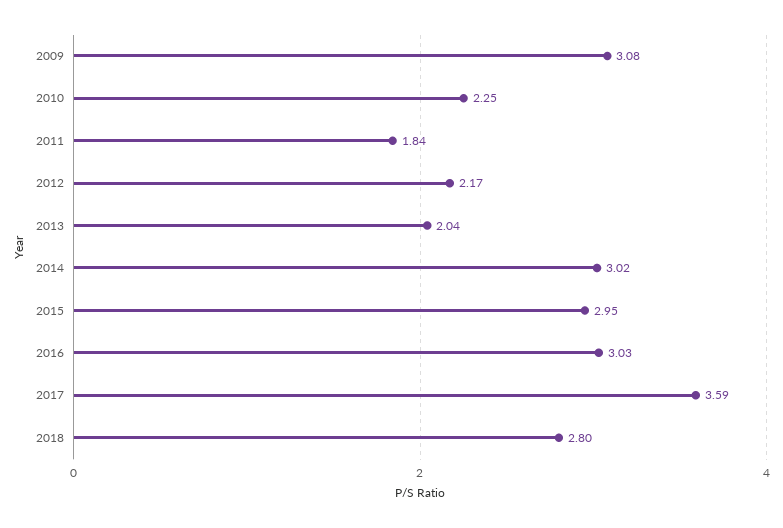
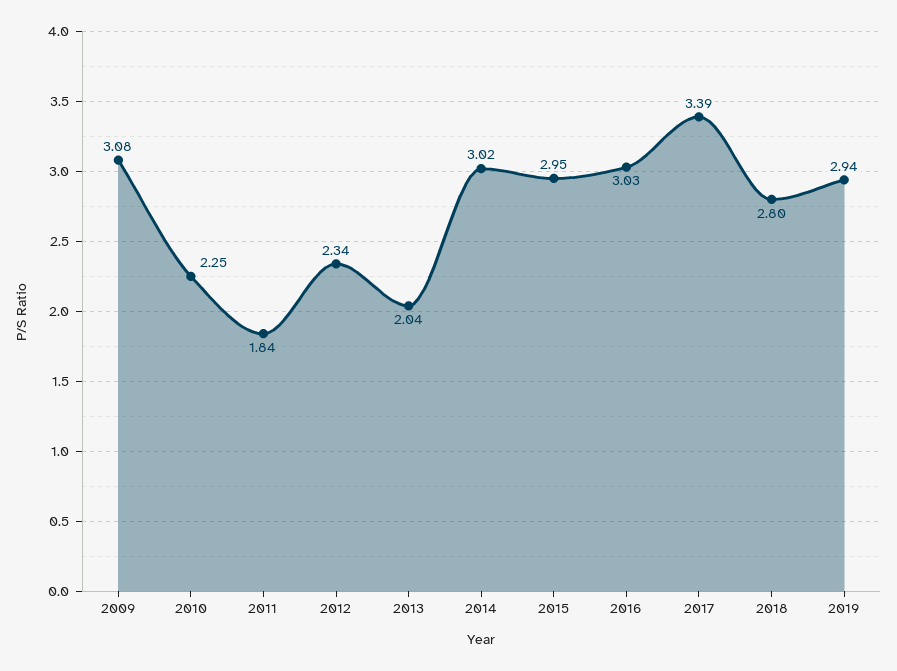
2012: 2.17 -> 2.34
2017: 3.59 -> 3.39
2019: none -> 2.94

